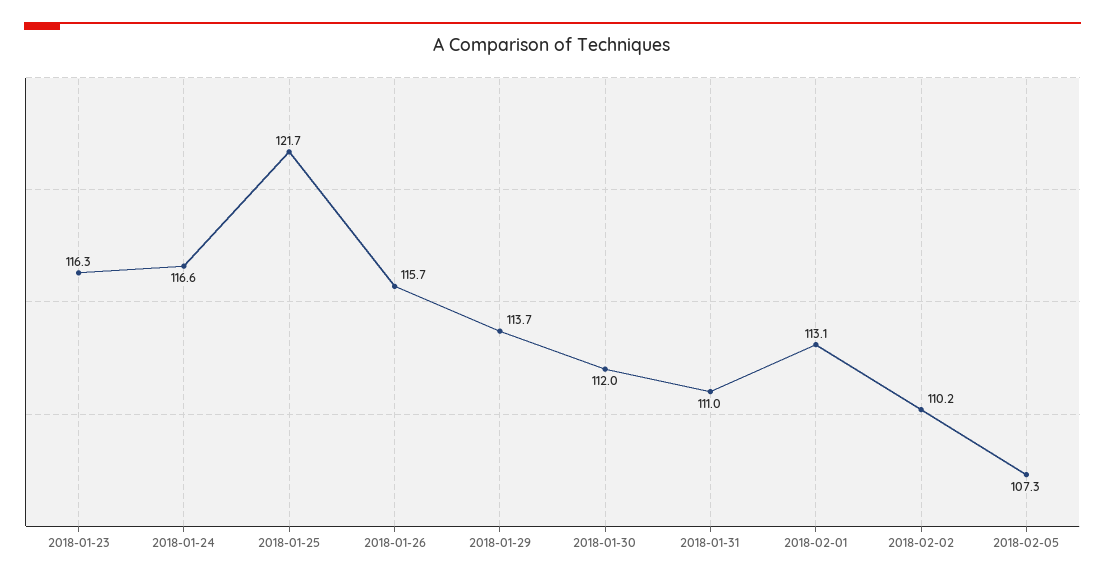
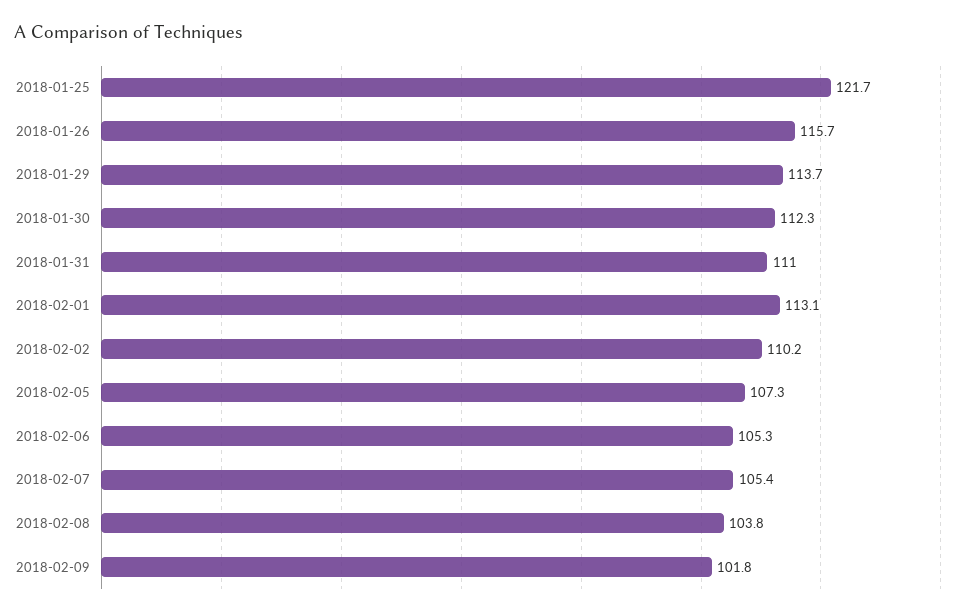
2018-01-23: 116.3 -> none
2018-01-24: 116.6 -> none
2018-01-30: 112 -> 112.3
2018-02-06: none -> 105.3
2018-02-07: none -> 105.4
2018-02-08: none -> 103.8
2018-02-09: none -> 101.8

